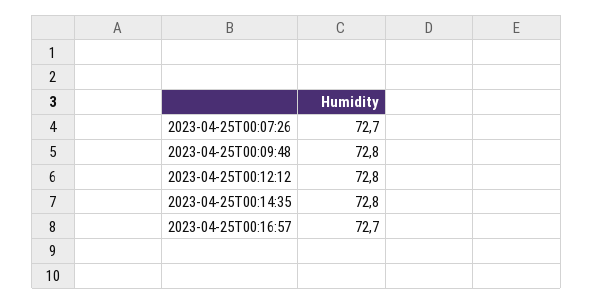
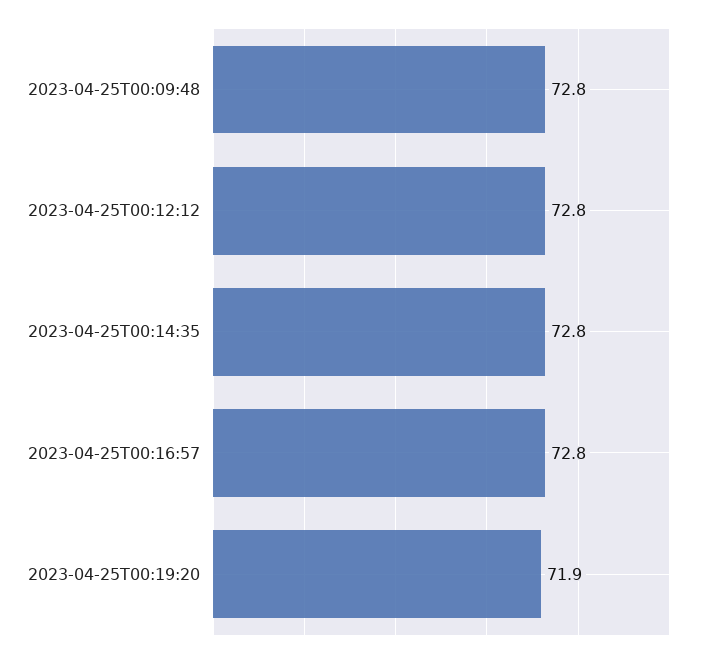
2023-04-25T00:07:26: 72.7 -> none
2023-04-25T00:16:57: 72.7 -> 72.8
2023-04-25T00:19:20: none -> 71.9

